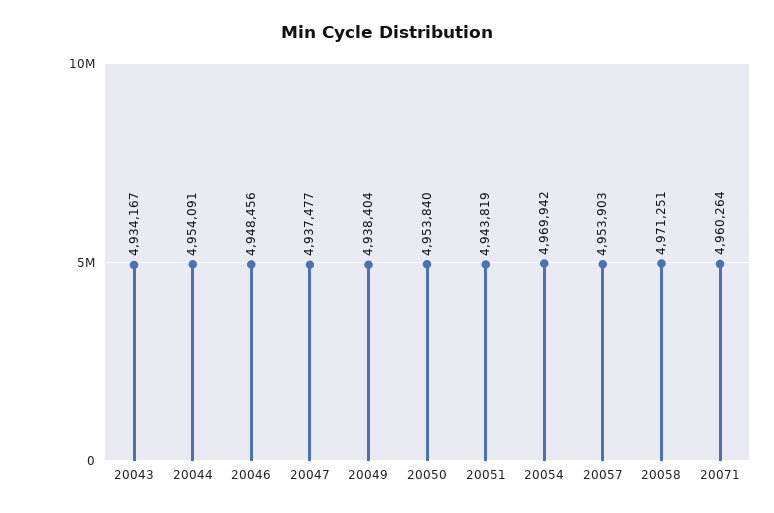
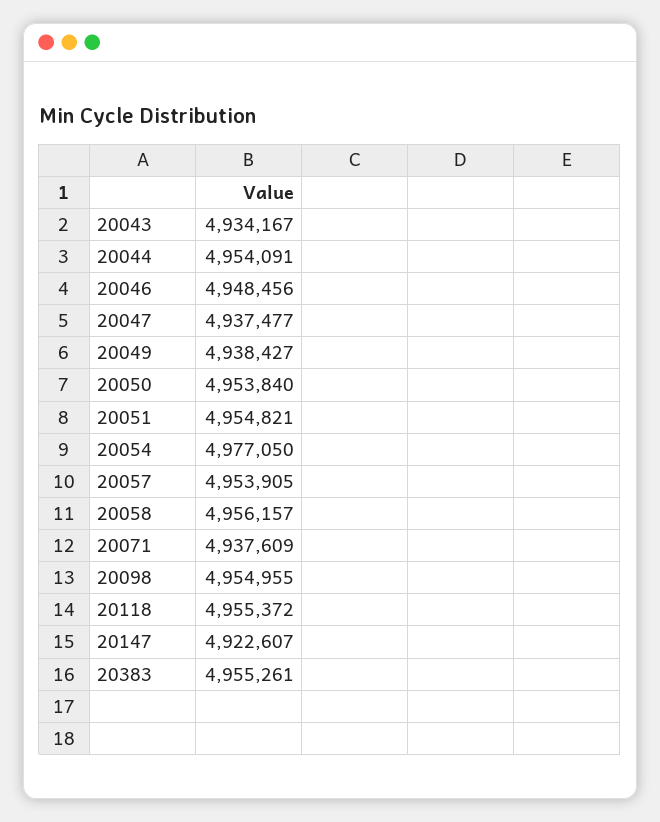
20049: 4938404 -> 4938427
20051: 4943819 -> 4954821
20054: 4969942 -> 4977050
20057: 4953903 -> 4953905
20058: 4971251 -> 4956157
20071: 4960264 -> 4937609
20098: none -> 4954955
20118: none -> 4955372
20147: none -> 4922607
20383: none -> 4955261

